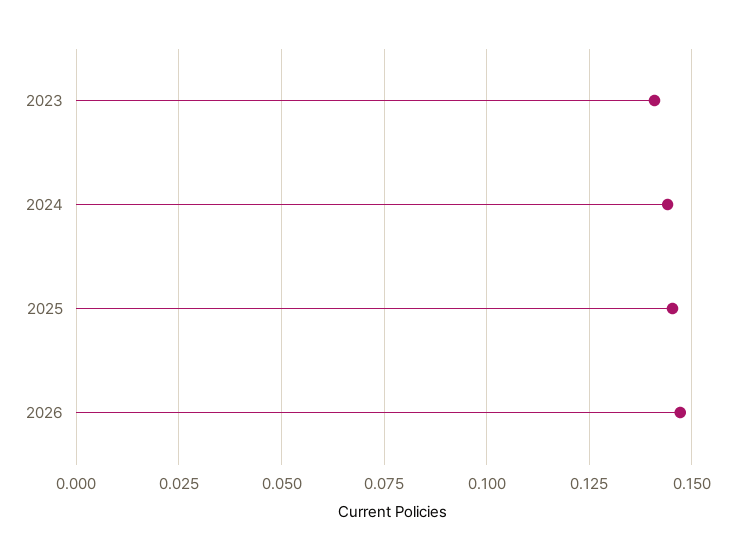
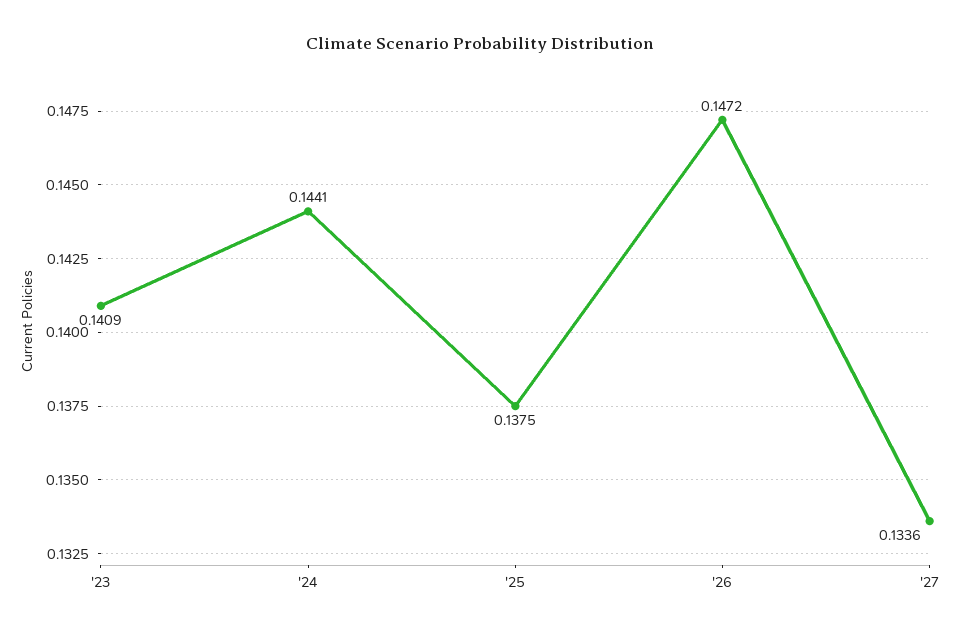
2025: 0.145 -> 0.1375
'27: none -> 0.1336

